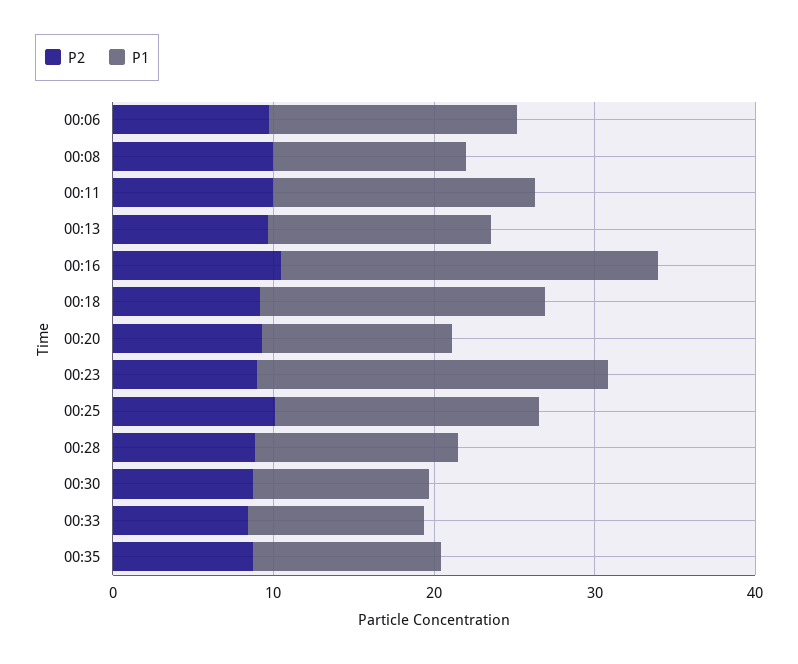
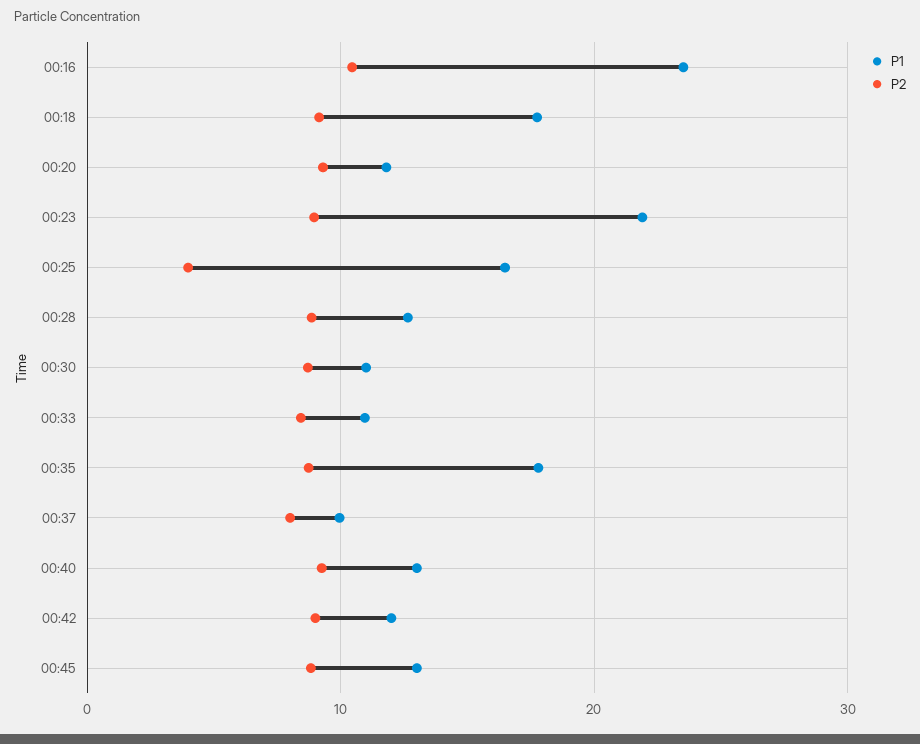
P2, 00:06: 10 -> none
P1, 00:06: 16 -> none
P2, 00:08: 10 -> none
P1, 00:08: 12 -> none
P2, 00:11: 10 -> none
P1, 00:11: 16 -> none
P2, 00:13: 10 -> none
P1, 00:13: 14 -> none
P2, 00:25: 10 -> 4
P1, 00:35: 12 -> 18
P1, 00:37: none -> 10
P2, 00:37: none -> 8
P1, 00:40: none -> 13
P2, 00:40: none -> 9
P1, 00:42: none -> 12
P2, 00:42: none -> 9
P1, 00:45: none -> 13
P2, 00:45: none -> 9

